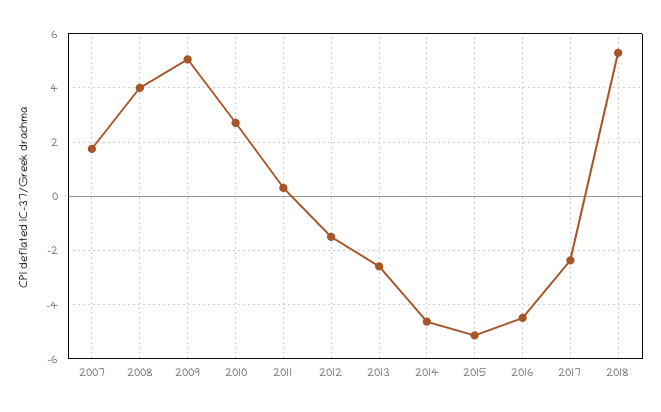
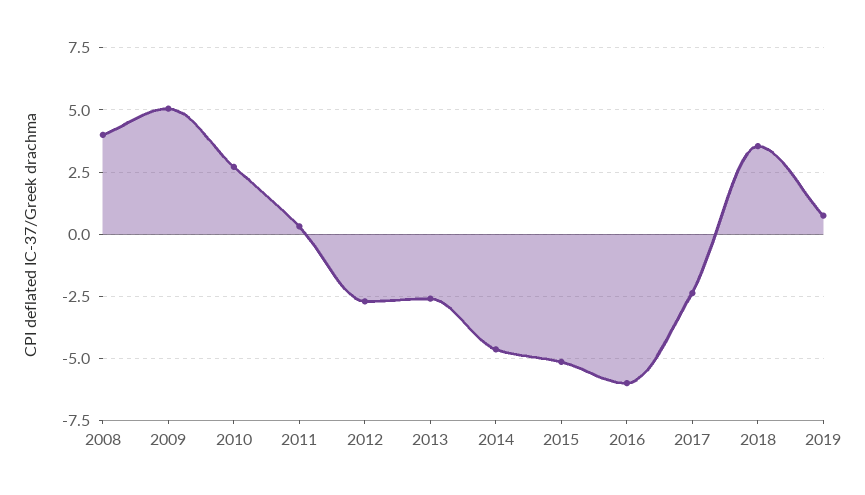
2007: 1.75 -> none
2012: -1.5 -> -2.75
2016: -4.5 -> -6
2018: 5.25 -> 3.5
2019: none -> 0.75

